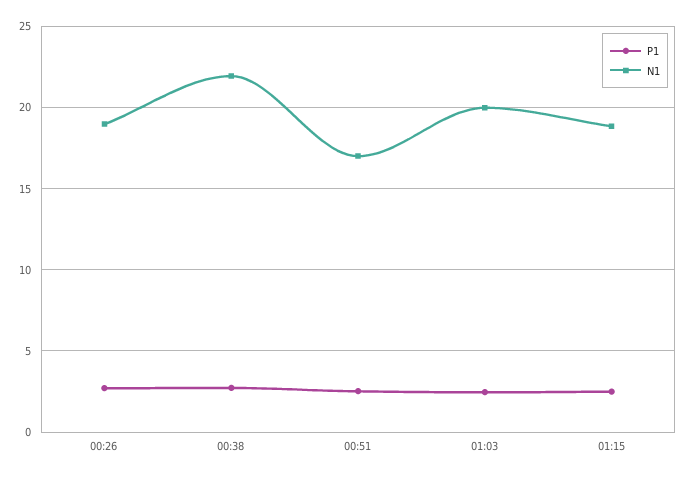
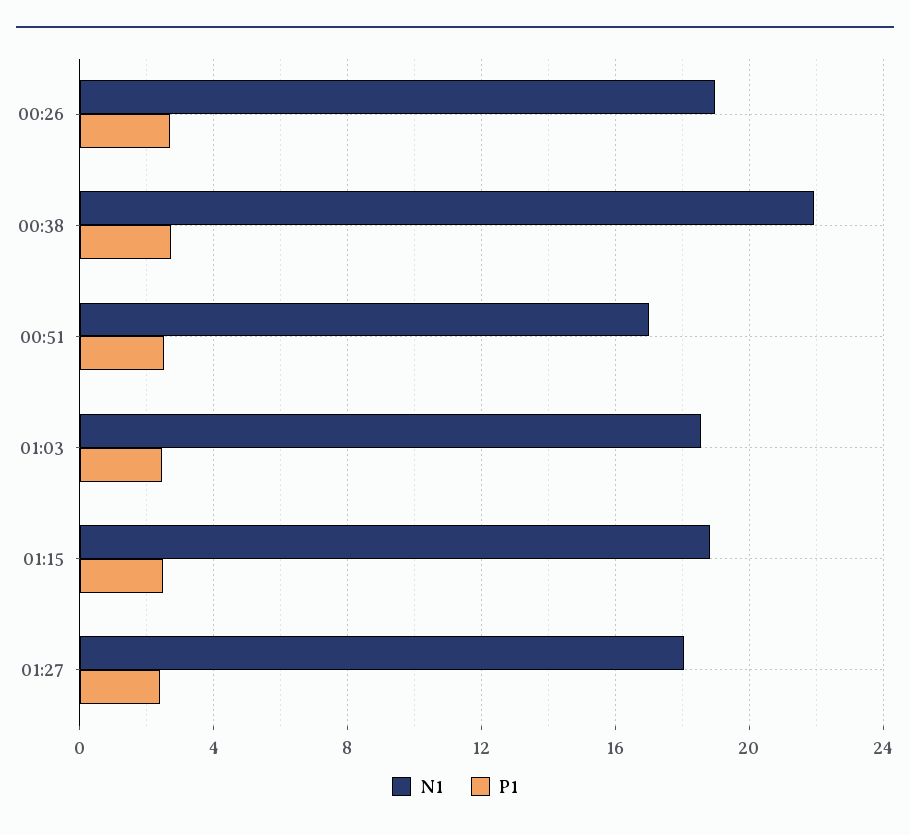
N1, 01:03: 20 -> 18.5
N1, 01:27: none -> 18
P1, 01:27: none -> 2.5

